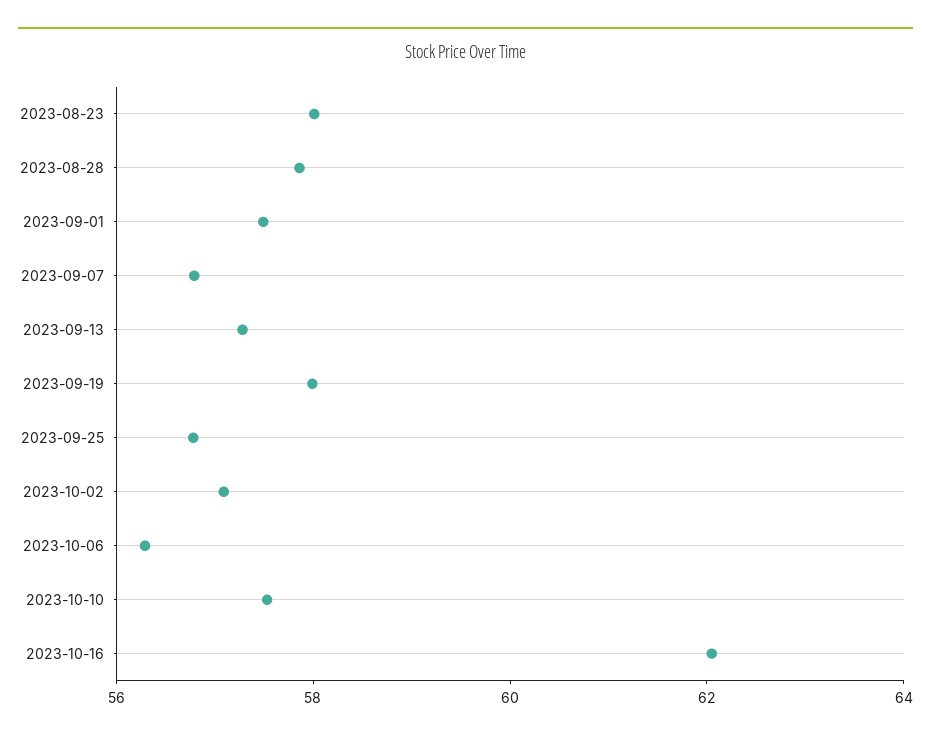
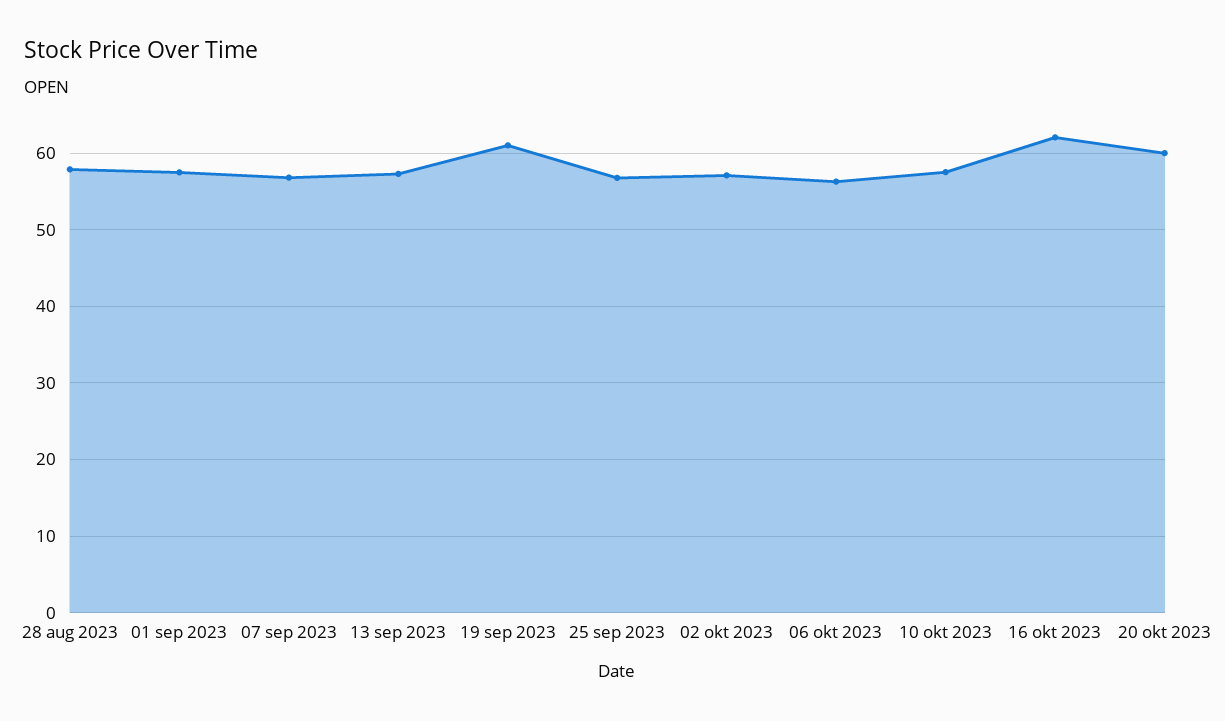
2023-08-23: 58 -> none
2023-09-19: 58 -> 61
20 okt 2023: none -> 60

